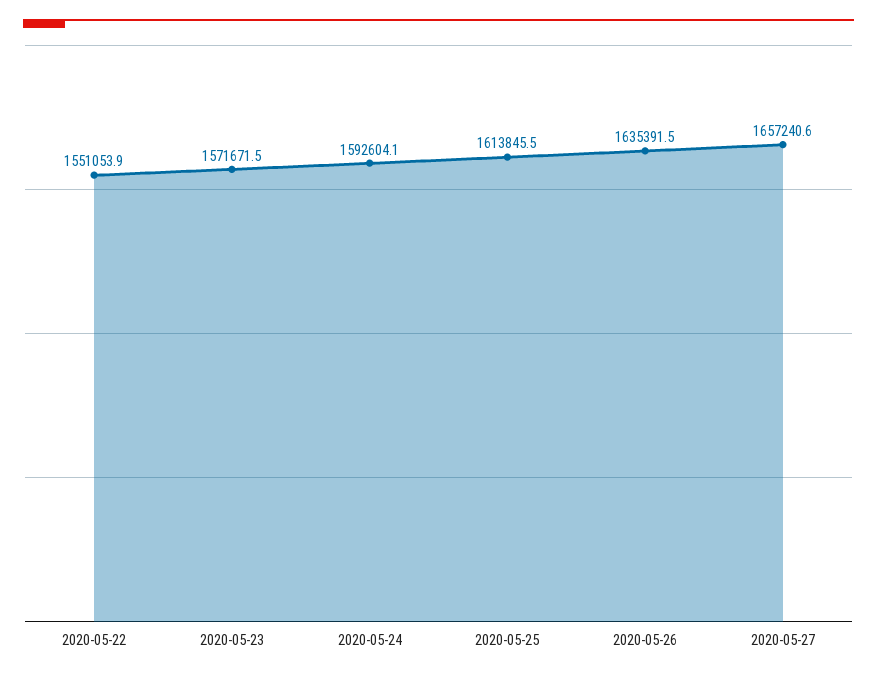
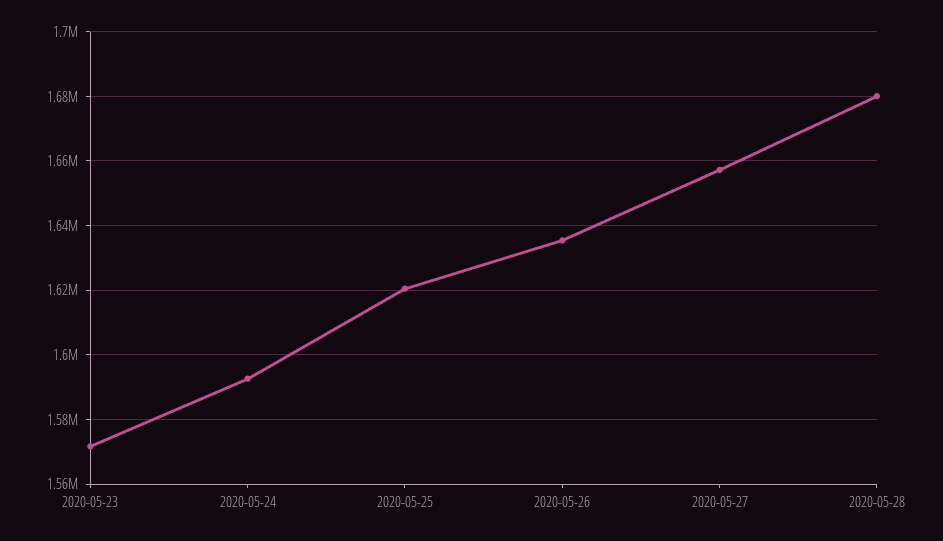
2020-05-22: 1551053.9 -> none
2020-05-25: 1613845.5 -> 1620000
2020-05-28: none -> 1680000

